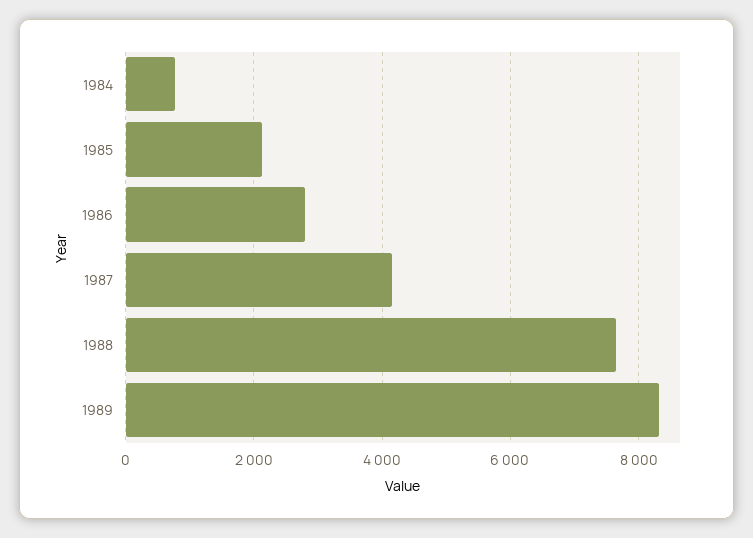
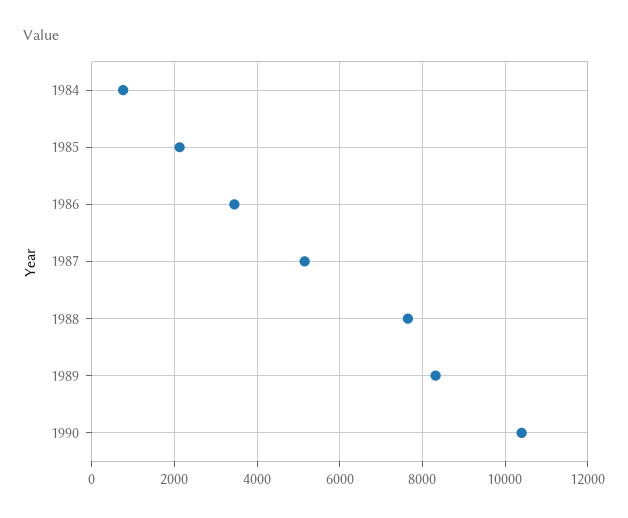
1986: 2800 -> 3400
1987: 4200 -> 5200
1990: none -> 10400

